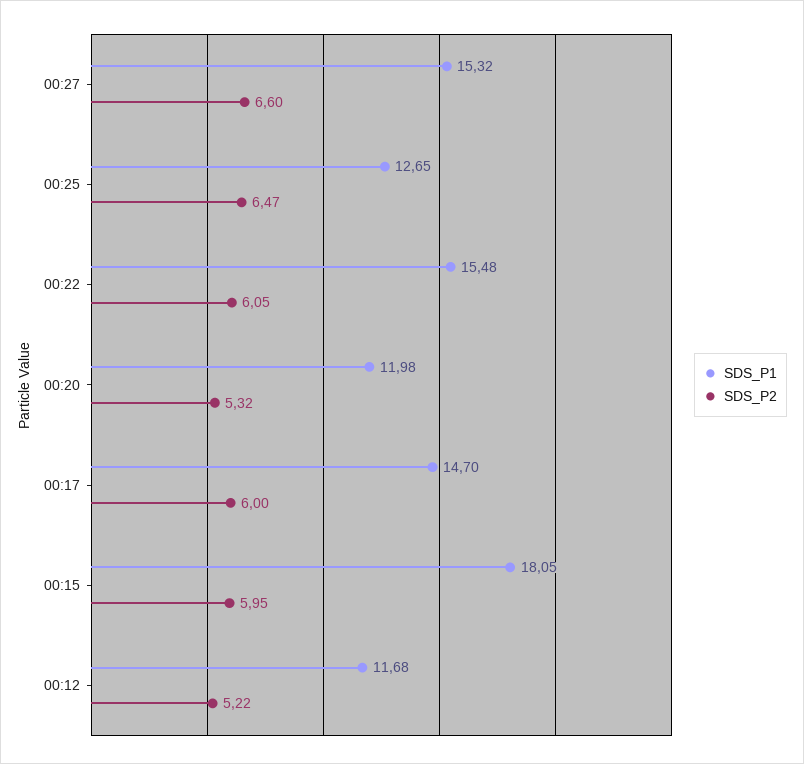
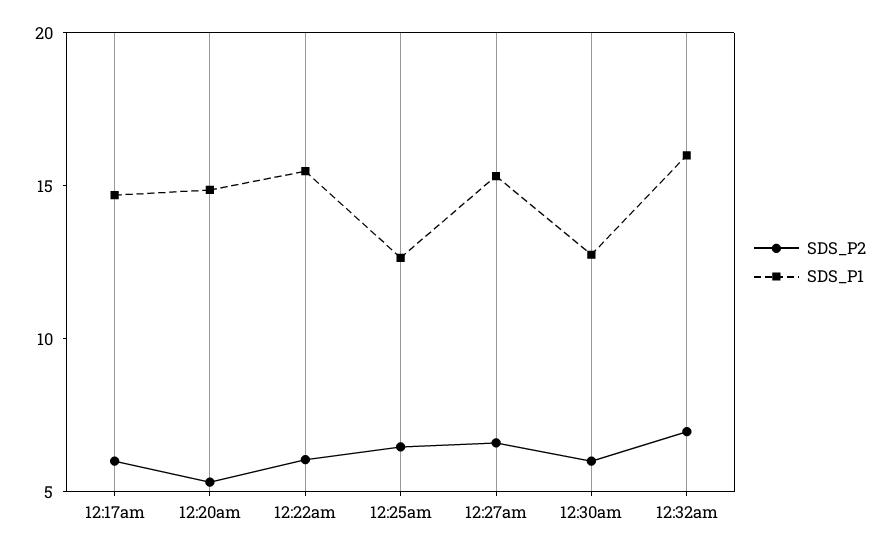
SDS_P1, 00:20: 11.98 -> 15
SDS_P1, 00:15: 18.05 -> none
SDS_P2, 00:15: 5.95 -> none
SDS_P1, 00:12: 11.68 -> none
SDS_P2, 00:12: 5.22 -> none
SDS_P2, 12:30am: none -> 6
SDS_P1, 12:30am: none -> 13
SDS_P2, 12:32am: none -> 7
SDS_P1, 12:32am: none -> 16

